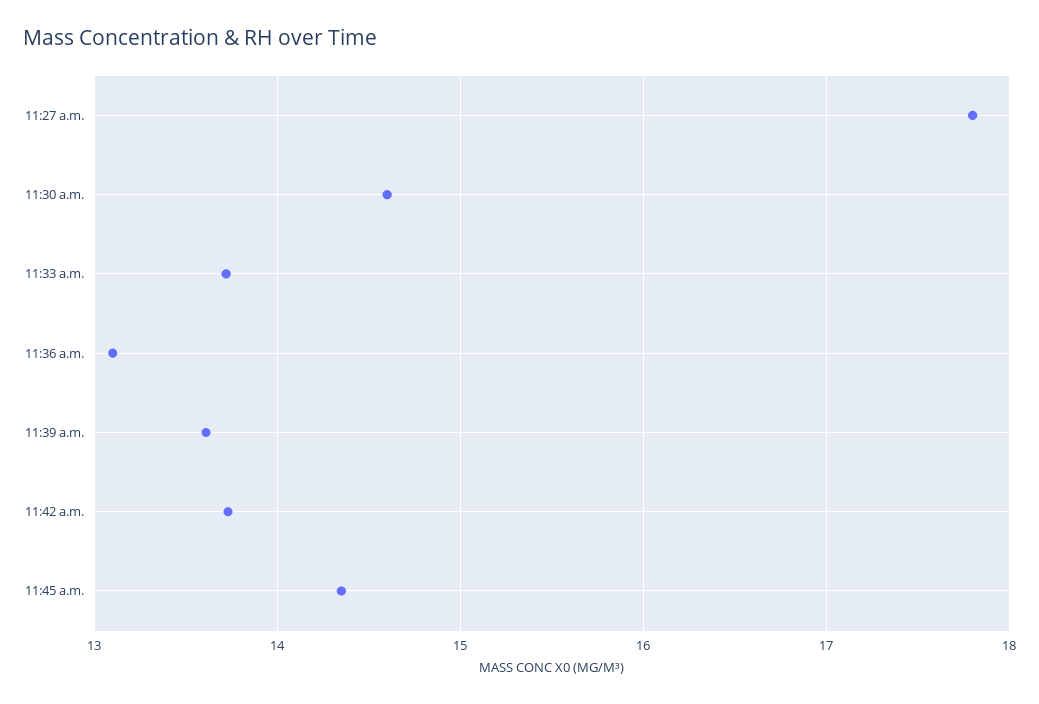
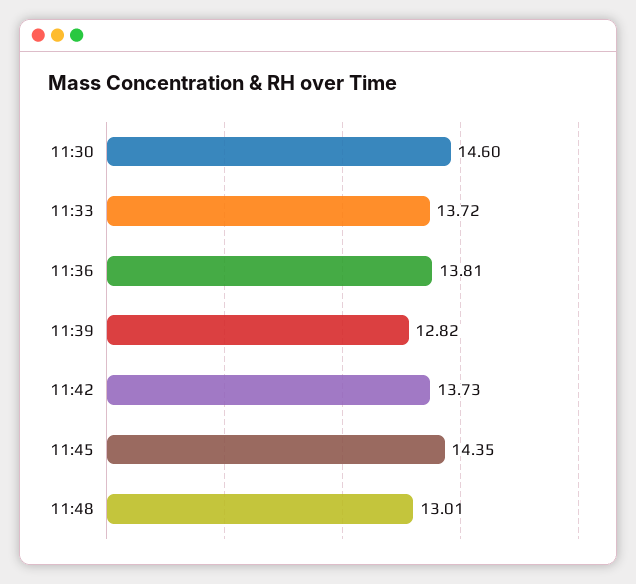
11:27 a.m.: 17.8 -> none
11:36 a.m.: 13.1 -> 13.81
11:39 a.m.: 13.6 -> 12.82
11:48: none -> 13.01

